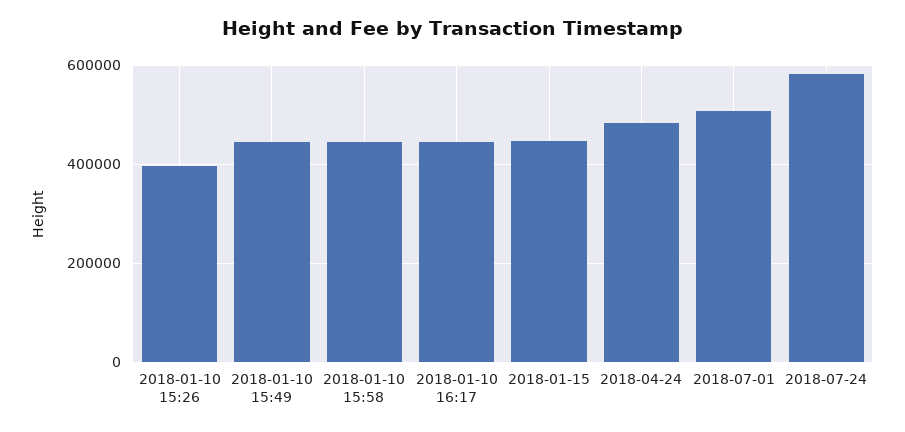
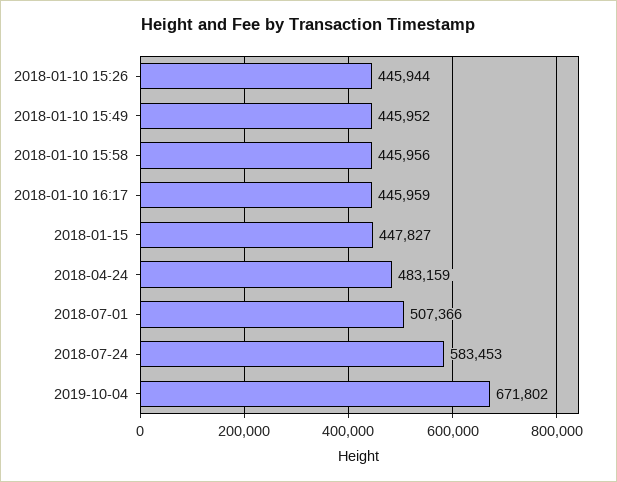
2018-01-10 15:26: 400000 -> 445944
2019-10-04: none -> 671802

